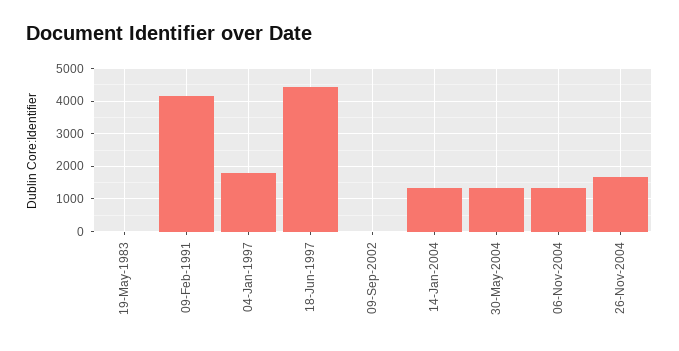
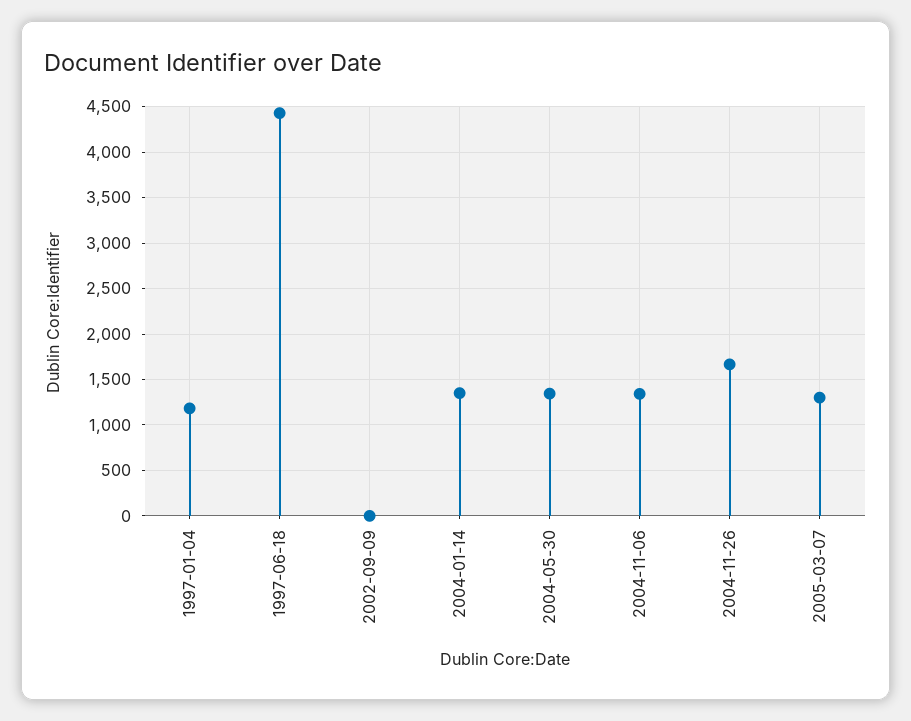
19-May-1983: 0 -> none
09-Feb-1991: 4200 -> none
04-Jan-1997: 1800 -> 1200
2005-03-07: none -> 1300

